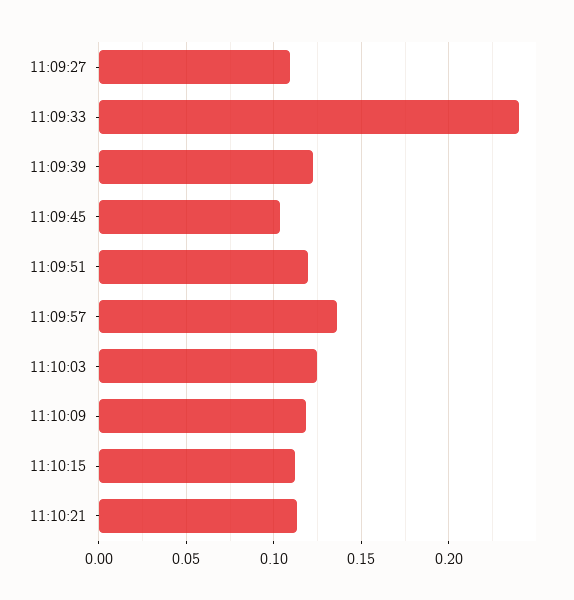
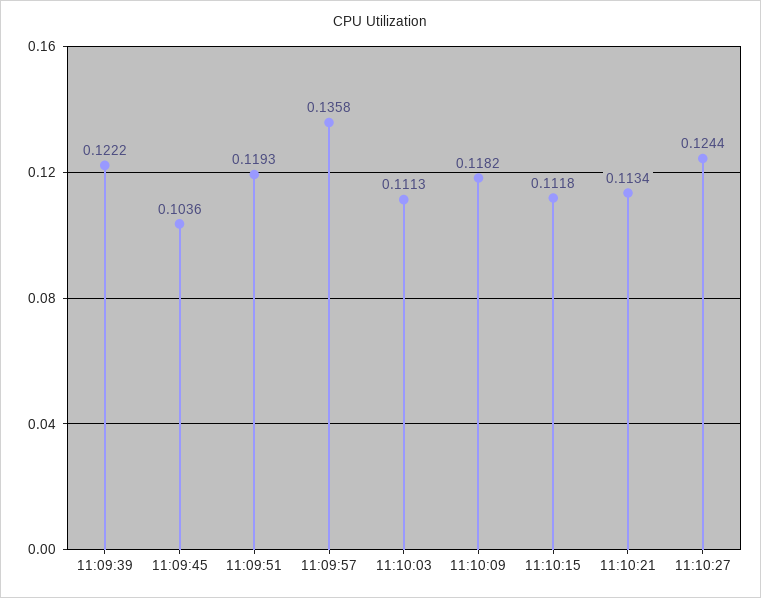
11:09:27: 0.11 -> none
11:09:33: 0.24 -> none
11:10:03: 0.125 -> 0.1113
11:10:27: none -> 0.1244

